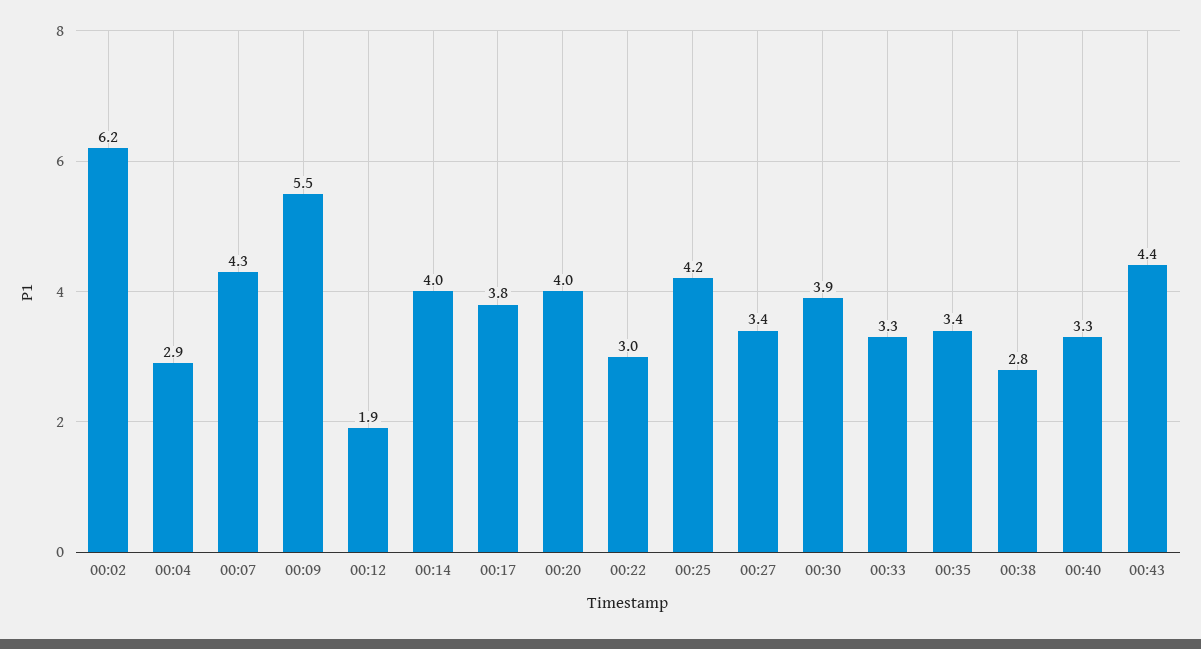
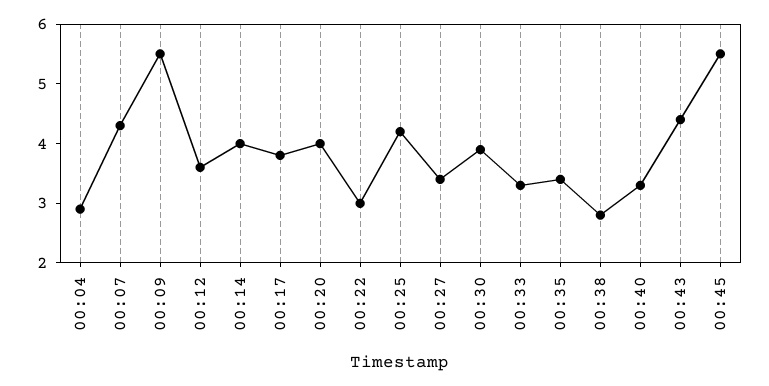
00:02: 6.2 -> none
00:12: 1.9 -> 3.5
00:45: none -> 5.5

